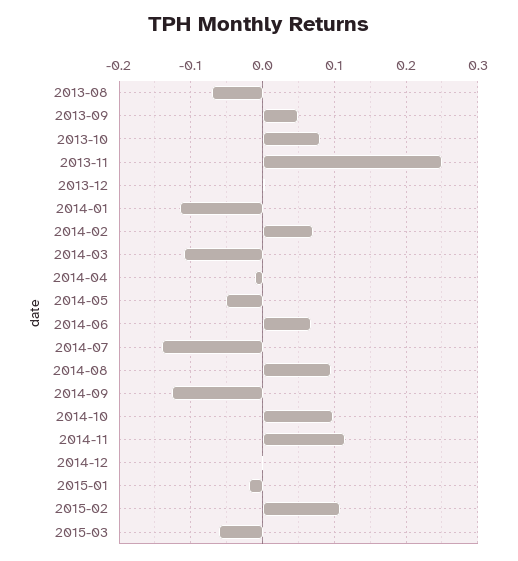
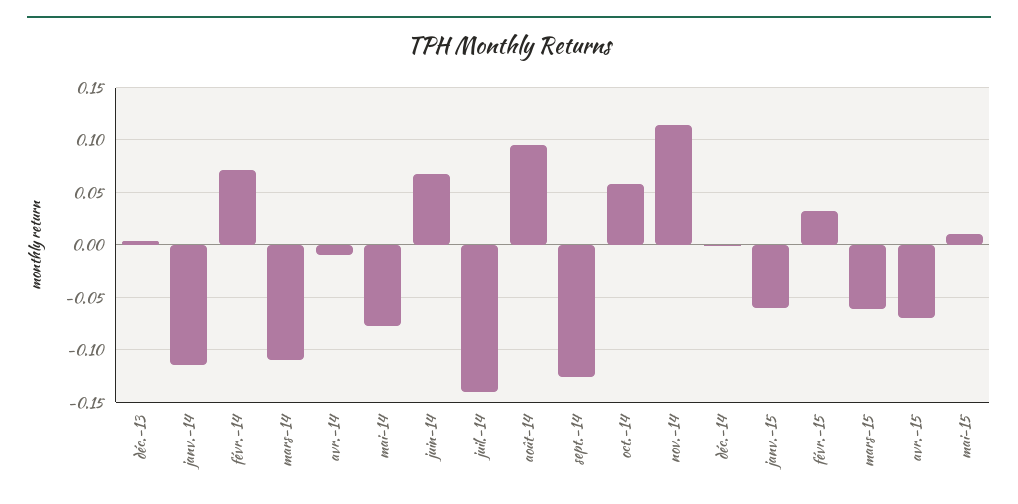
2013-08: -0.07 -> none
2013-09: 0.05 -> none
2013-10: 0.08 -> none
2013-11: 0.25 -> none
2014-05: -0.05 -> -0.08
2014-10: 0.1 -> 0.06
2015-01: -0.02 -> -0.06
2015-02: 0.11 -> 0.03
avr.-15: none -> -0.07
mai-15: none -> 0.01

